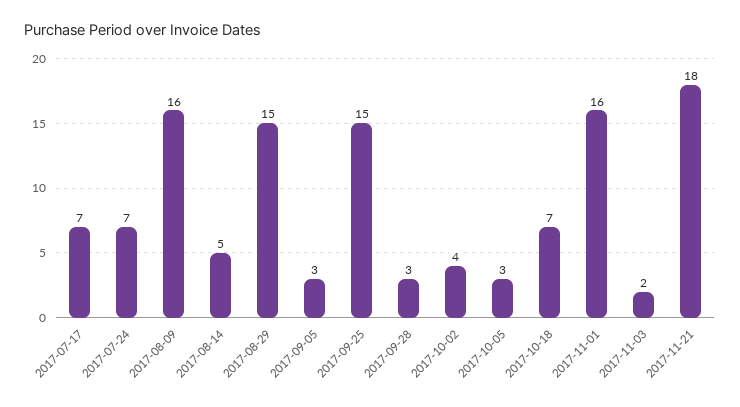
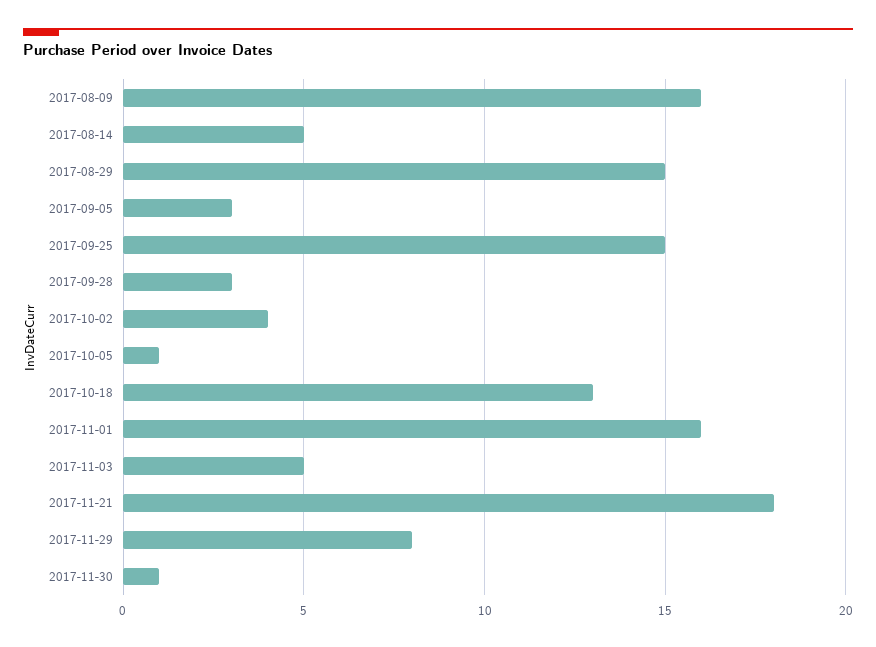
2017-07-17: 7 -> none
2017-07-24: 7 -> none
2017-10-05: 3 -> 1
2017-10-18: 7 -> 13
2017-11-03: 2 -> 5
2017-11-29: none -> 8
2017-11-30: none -> 1

